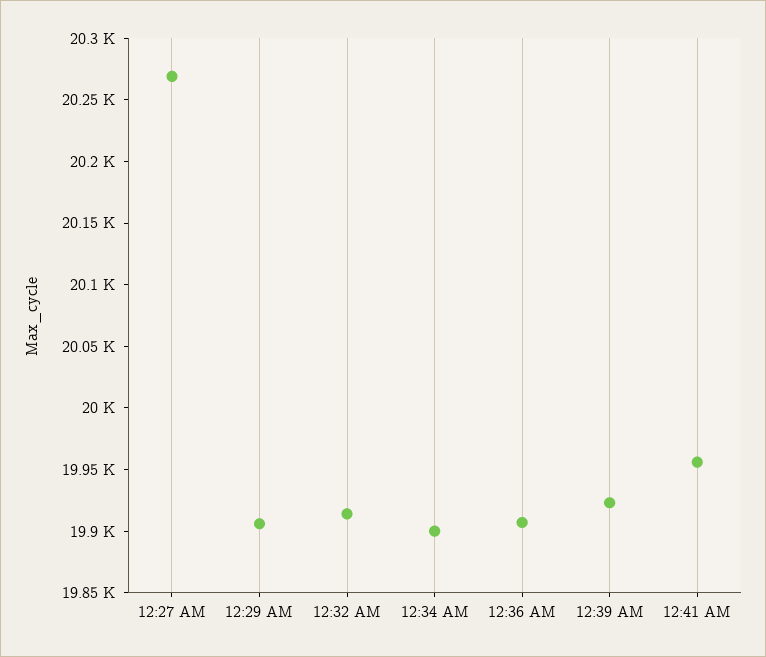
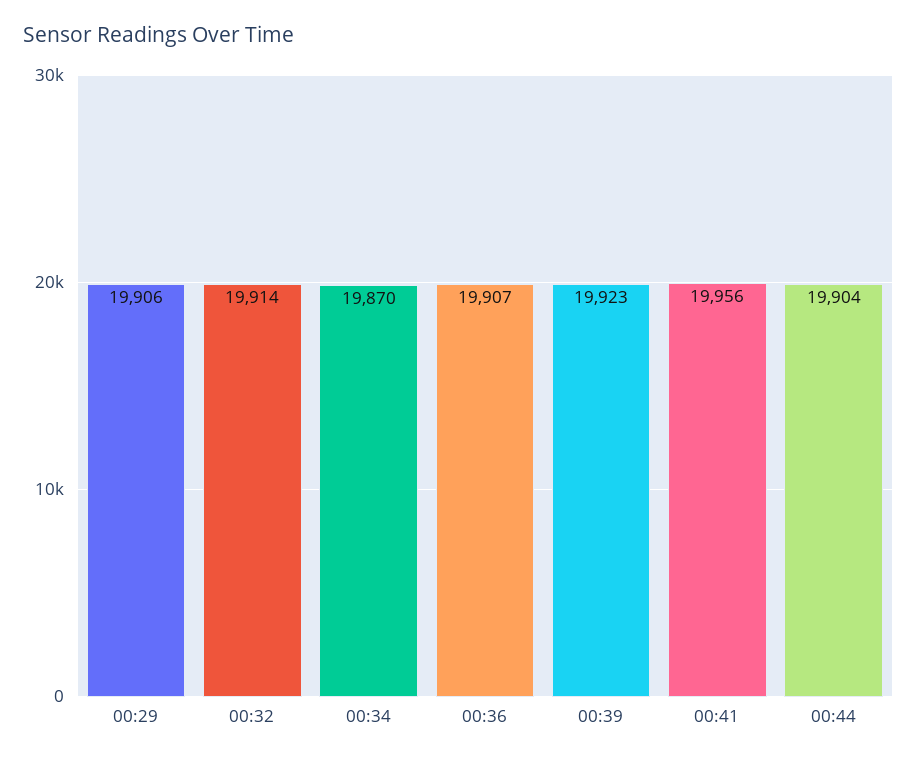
12:27 AM: 20270 -> none
12:34 AM: 19900 -> 19870
00:44: none -> 19904

